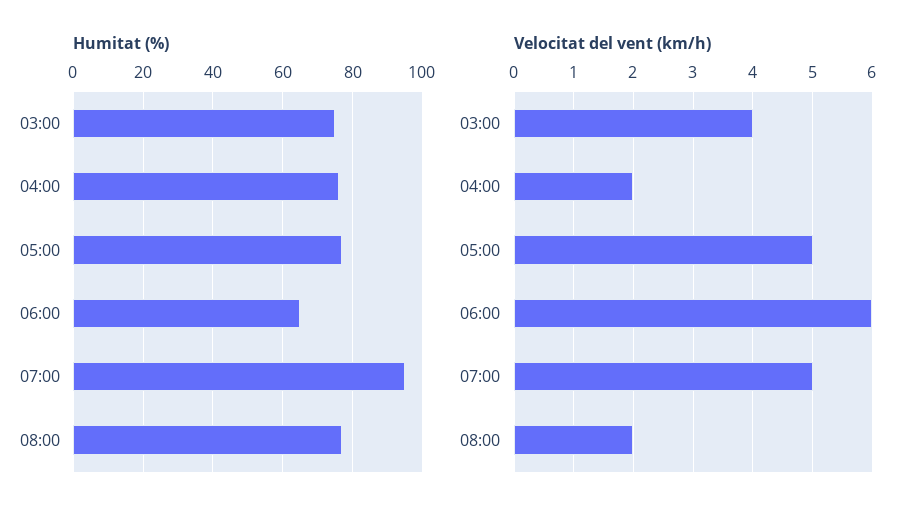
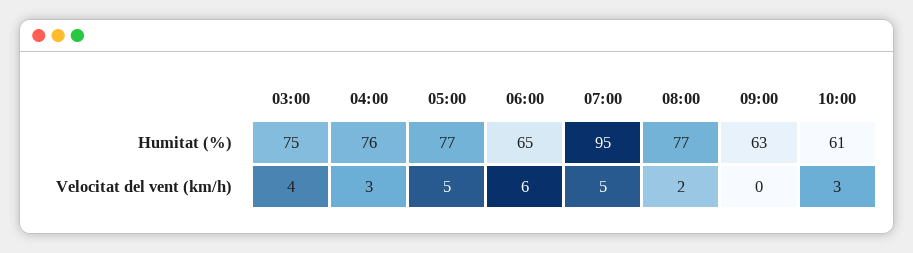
Velocitat del vent (km/h), 04:00: 2 -> 3
Humitat (%), 09:00: none -> 63
Humitat (%), 10:00: none -> 61
Velocitat del vent (km/h), 09:00: none -> 0
Velocitat del vent (km/h), 10:00: none -> 3

